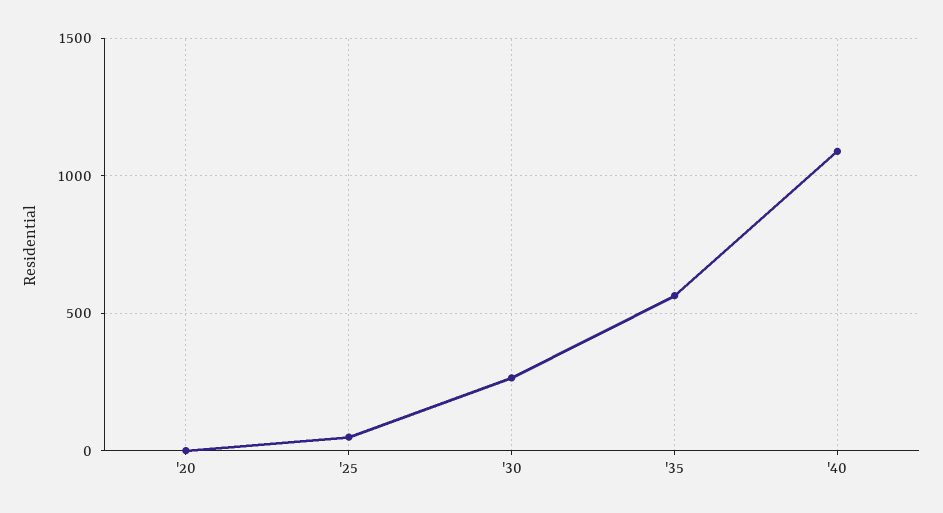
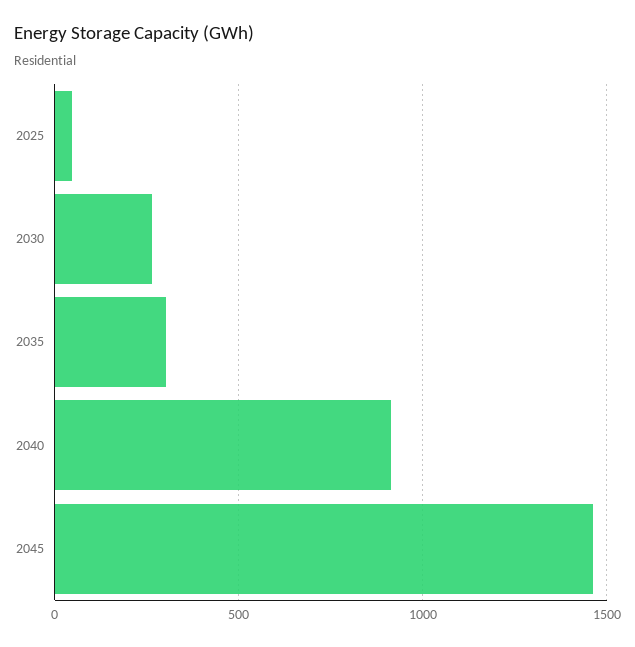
'20: 0 -> none
'35: 550 -> 300
'40: 1100 -> 900
2045: none -> 1450

